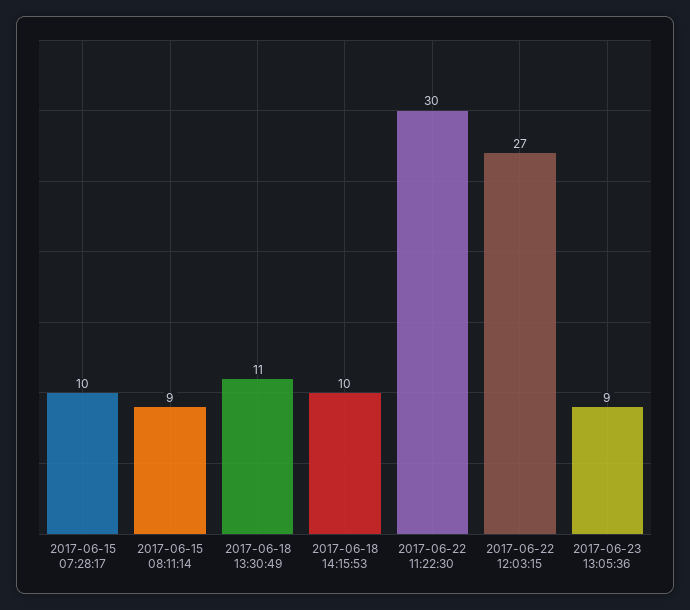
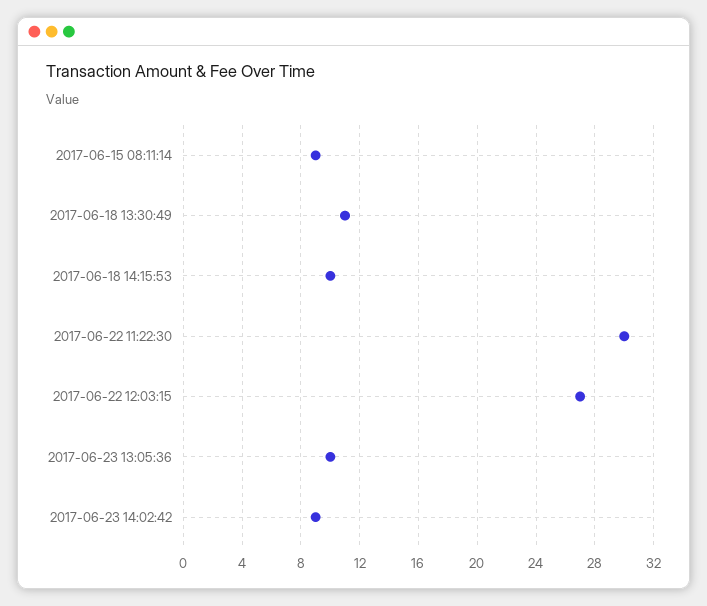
2017-06-15 07:28:17: 10 -> none
2017-06-23 13:05:36: 9 -> 10
2017-06-23 14:02:42: none -> 9

